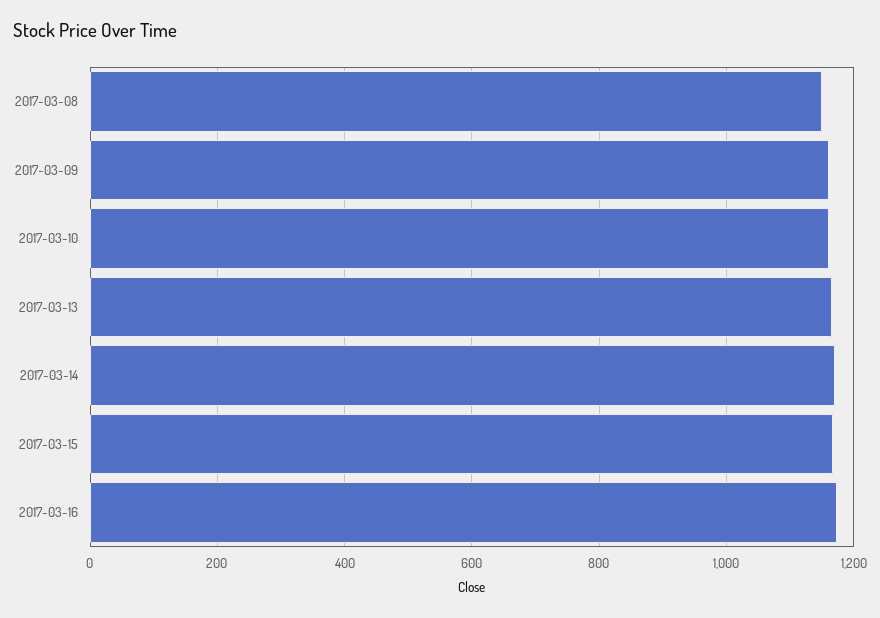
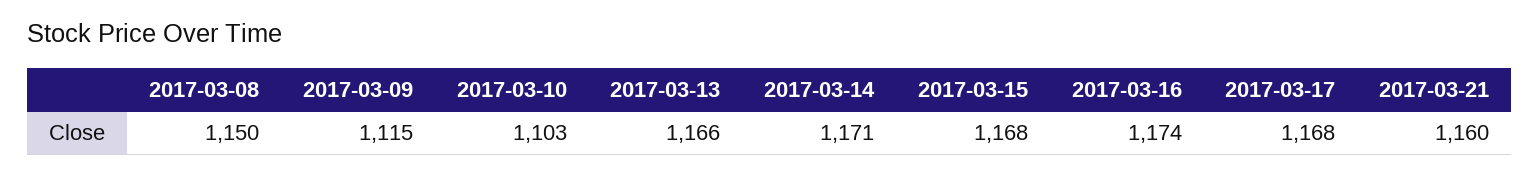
2017-03-09: 1160 -> 1115
2017-03-10: 1160 -> 1103
2017-03-17: none -> 1168
2017-03-21: none -> 1160

